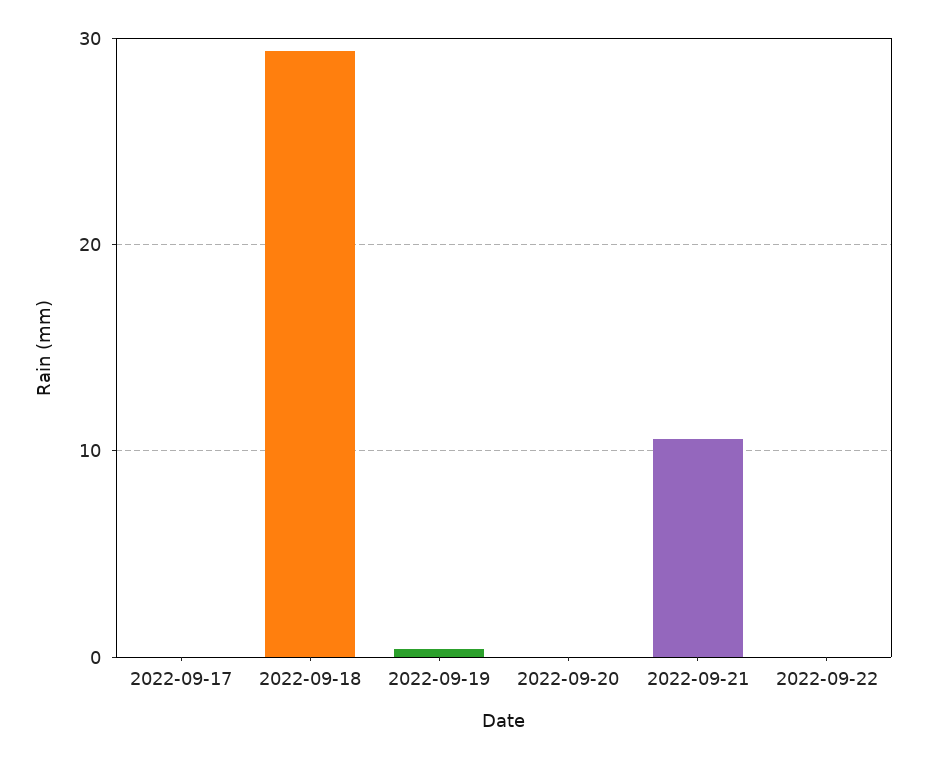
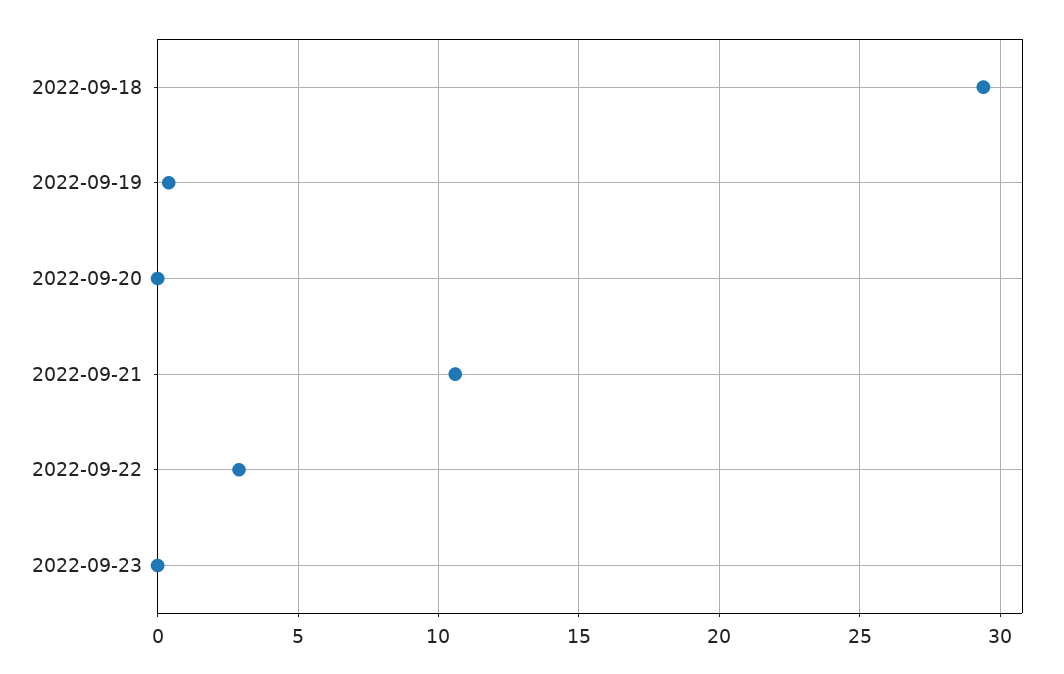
2022-09-17: 0 -> none
2022-09-22: 0 -> 3
2022-09-23: none -> 0

